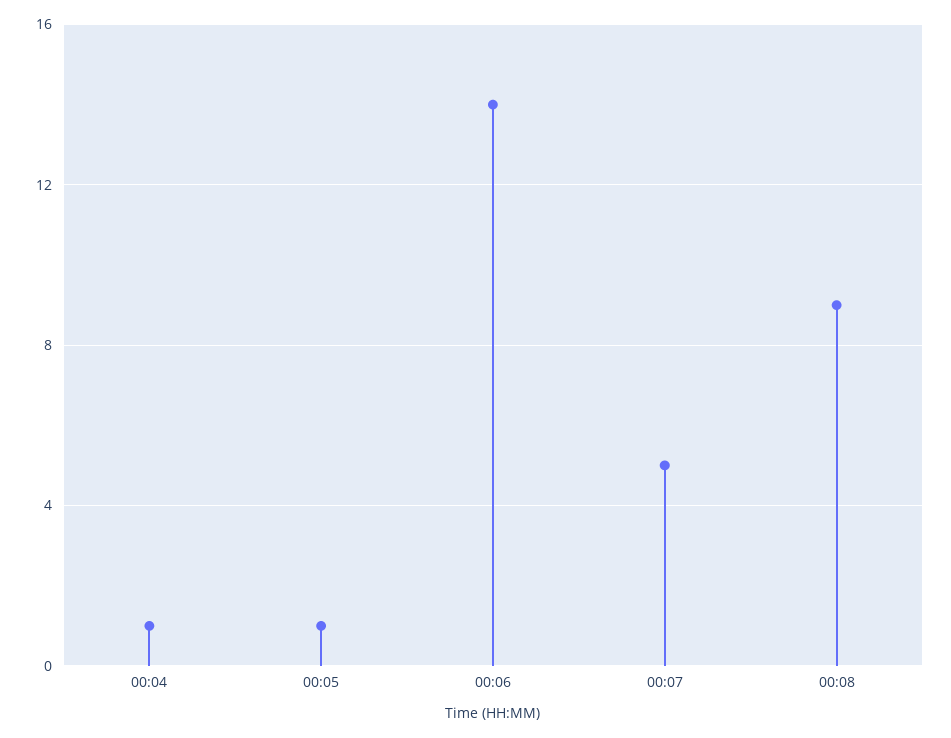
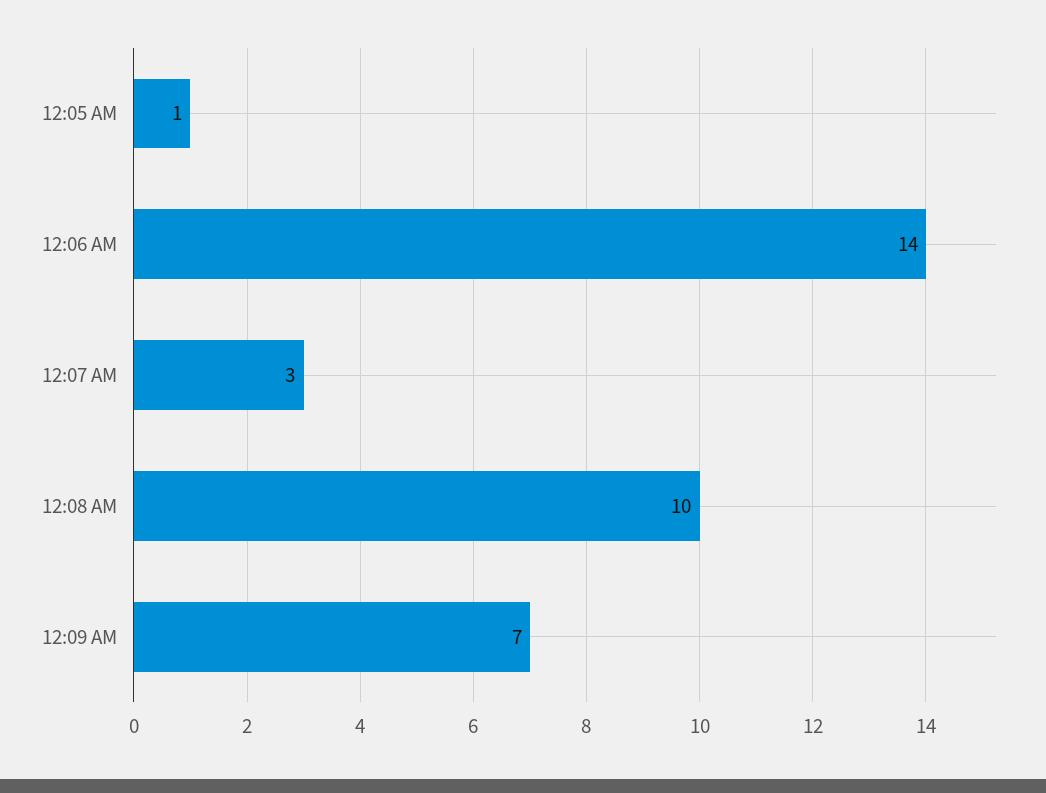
00:04: 1 -> none
00:07: 5 -> 3
00:08: 9 -> 10
12:09 AM: none -> 7

